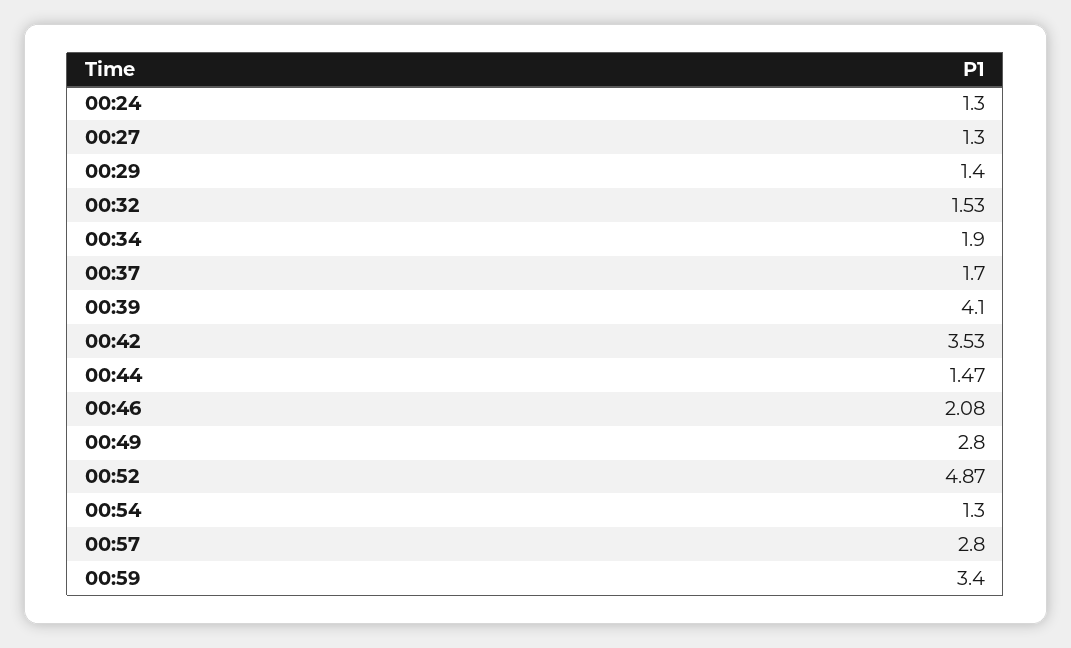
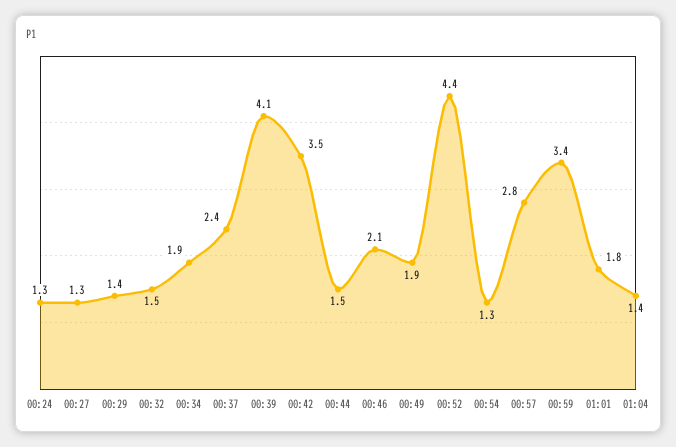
00:37: 1.7 -> 2.4
00:49: 2.8 -> 1.9
00:52: 4.87 -> 4.4
01:01: none -> 1.8
01:04: none -> 1.4

